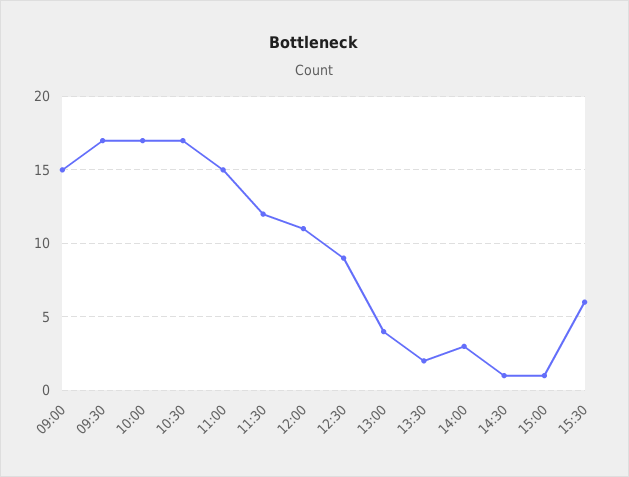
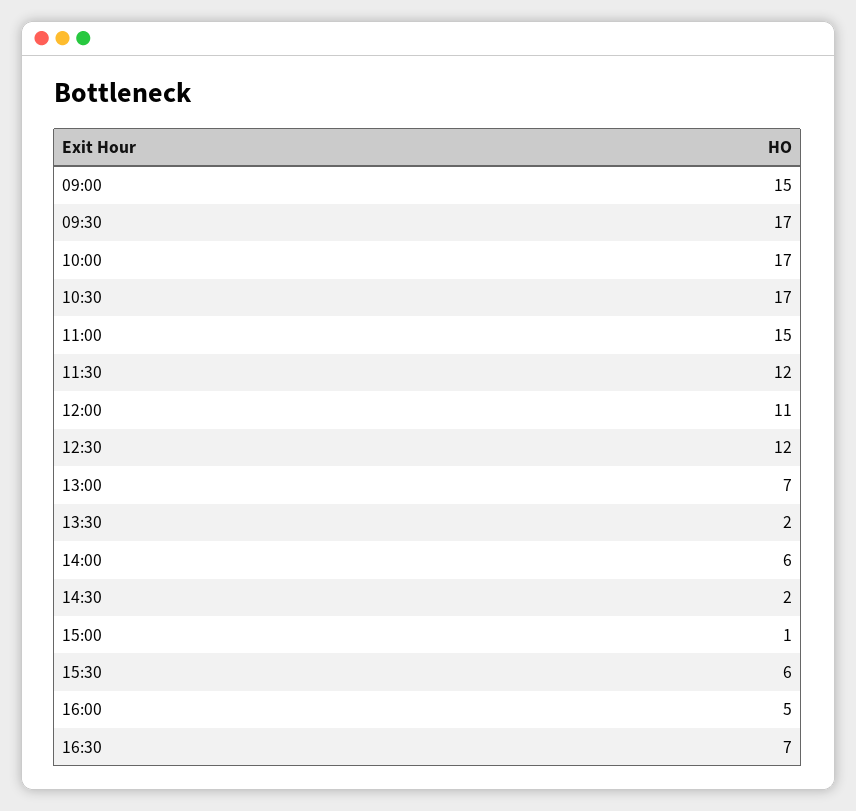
12:30: 9 -> 12
13:00: 4 -> 7
14:00: 3 -> 6
14:30: 1 -> 2
16:00: none -> 5
16:30: none -> 7

